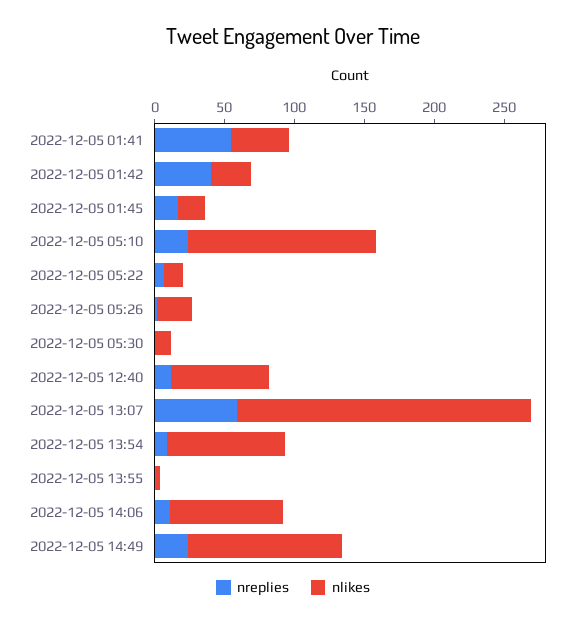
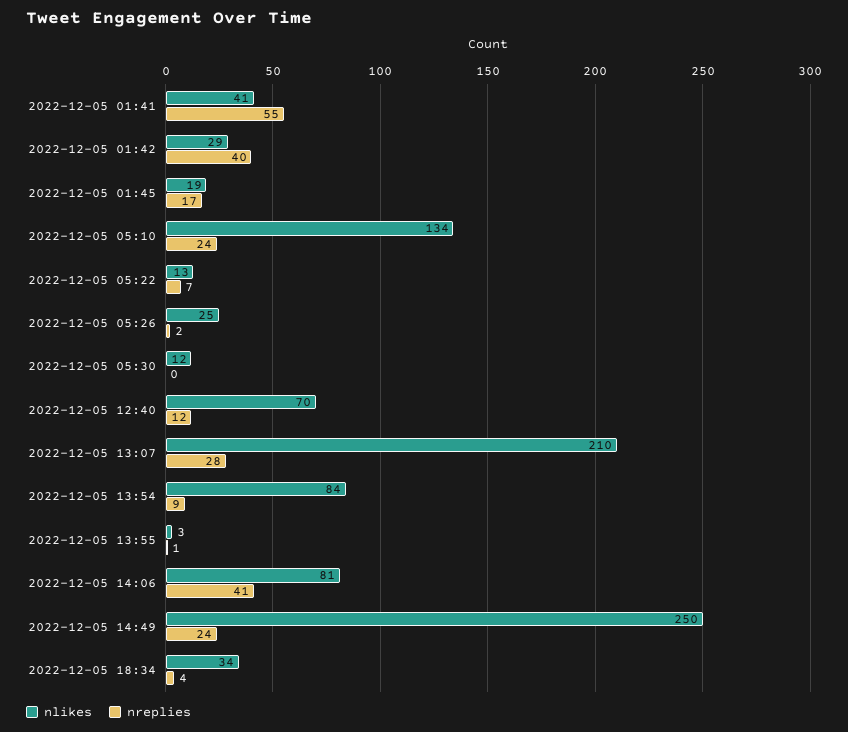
nreplies, 2022-12-05 13:07: 60 -> 28
nreplies, 2022-12-05 14:06: 10 -> 41
nlikes, 2022-12-05 14:49: 110 -> 250
nlikes, 2022-12-05 18:34: none -> 34
nreplies, 2022-12-05 18:34: none -> 4

